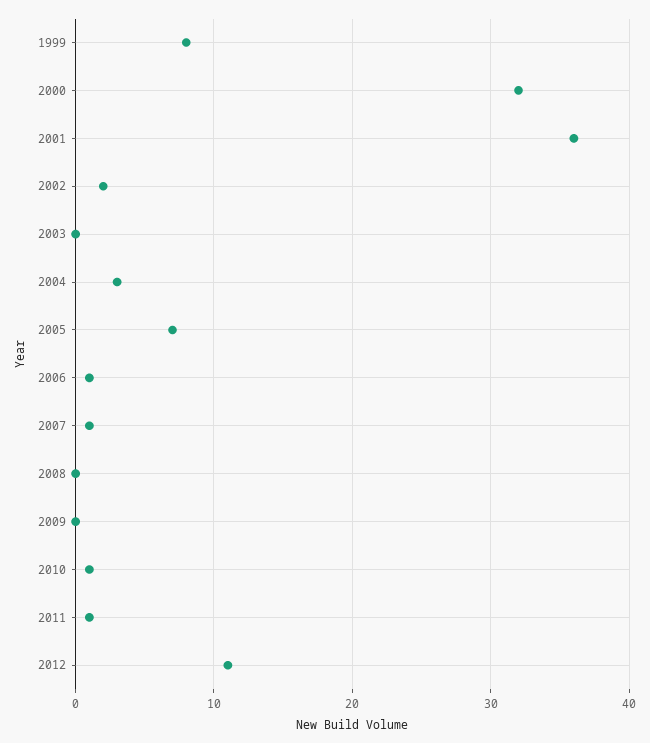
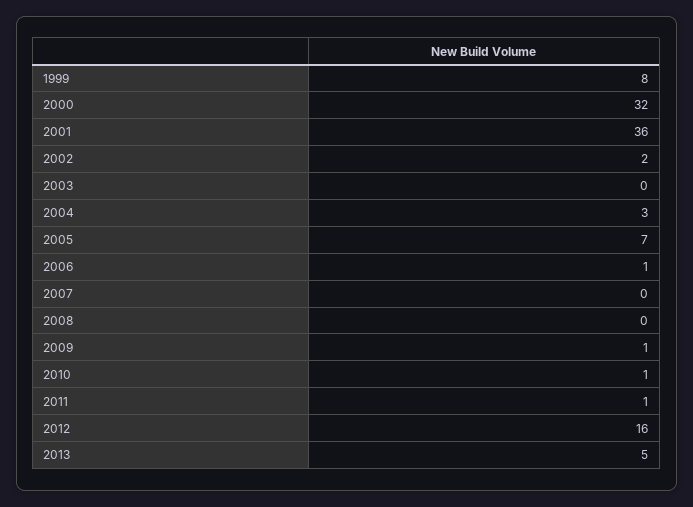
2007: 1 -> 0
2009: 0 -> 1
2012: 11 -> 16
2013: none -> 5

